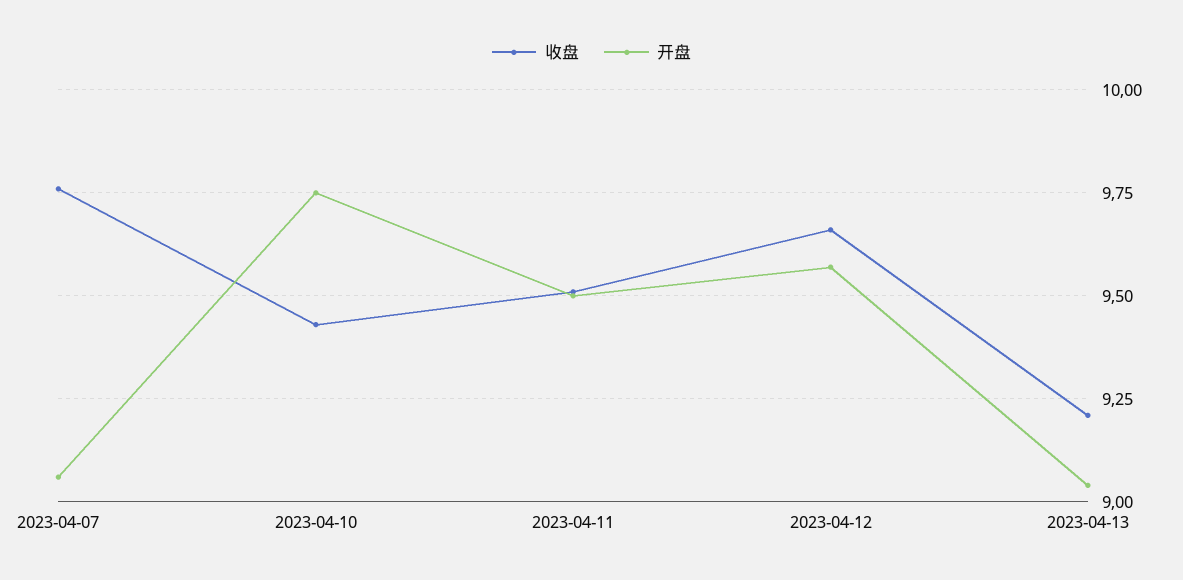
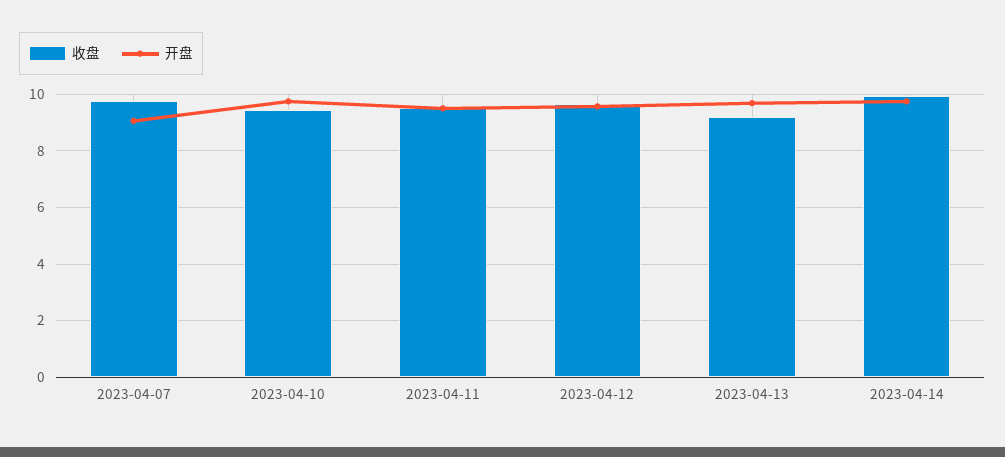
开盘, 2023-04-13: 9.05 -> 9.75
收盘, 2023-04-14: none -> 10
开盘, 2023-04-14: none -> 9.75

